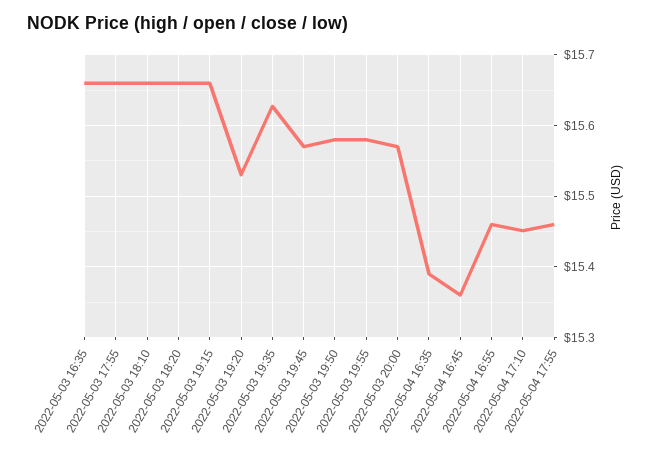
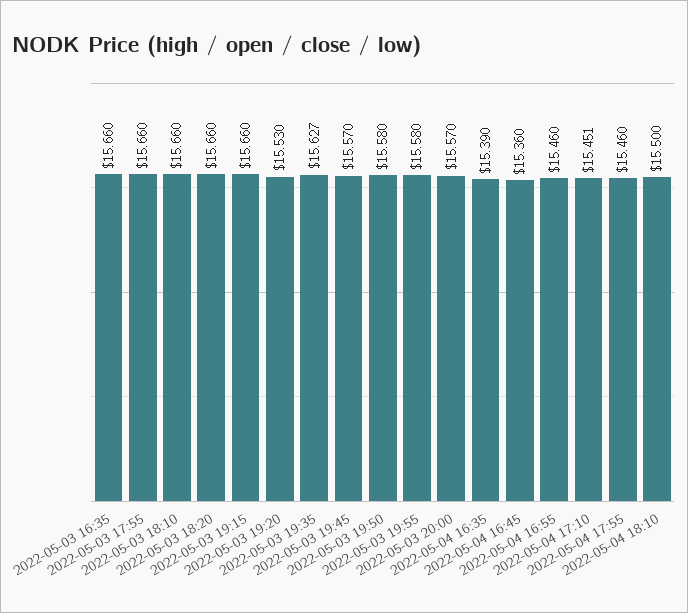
2022-05-04 18:10: none -> 15.5

